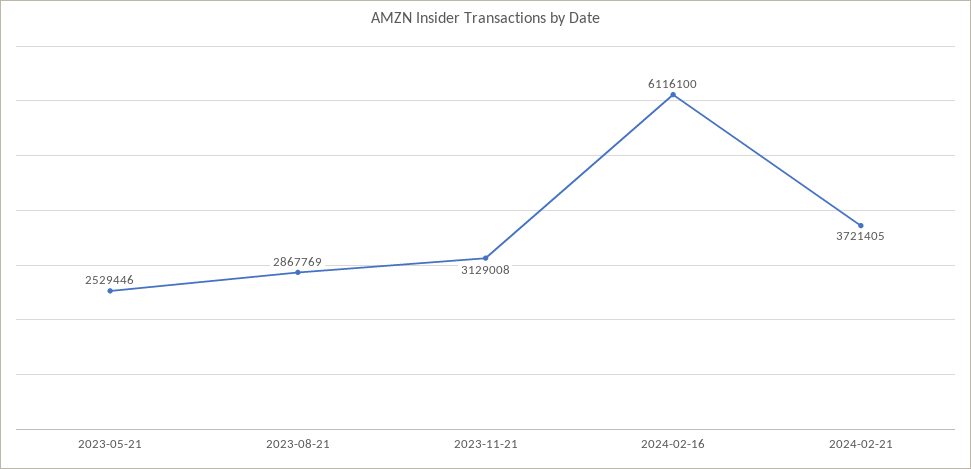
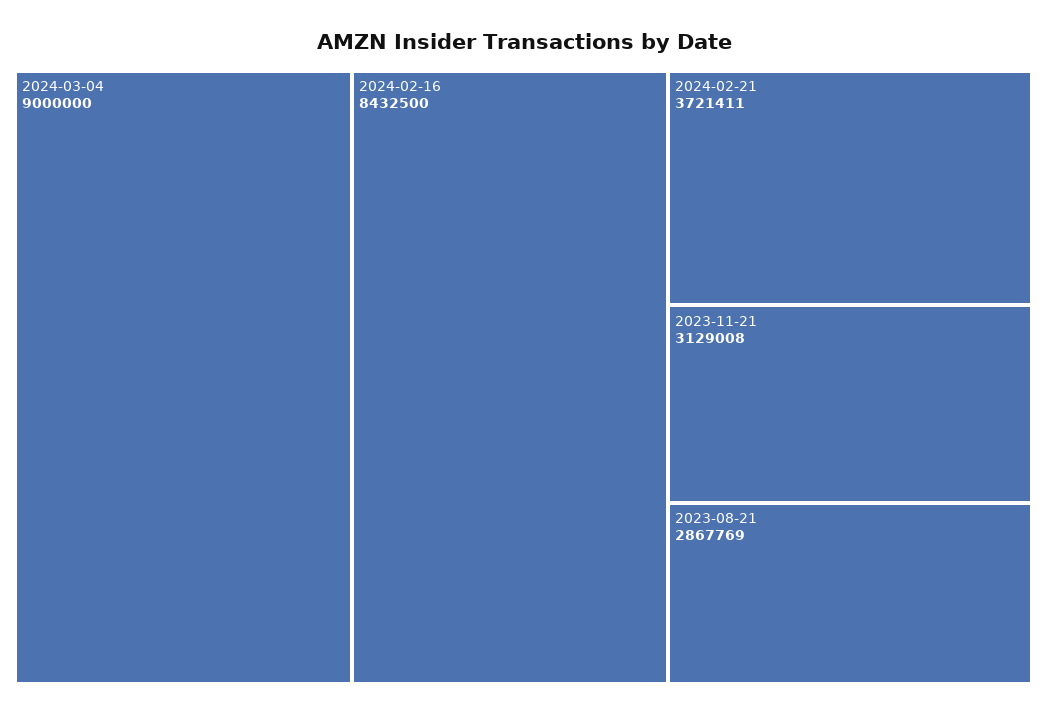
2023-05-21: 2529446 -> none
2024-02-16: 6116100 -> 8432500
2024-02-21: 3721405 -> 3721411
2024-03-04: none -> 9000000

